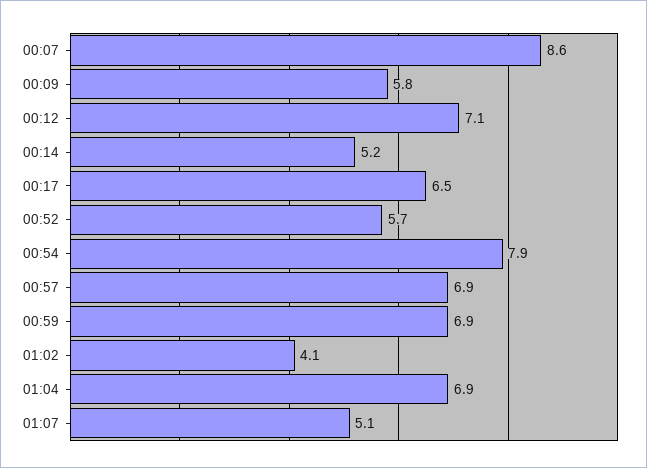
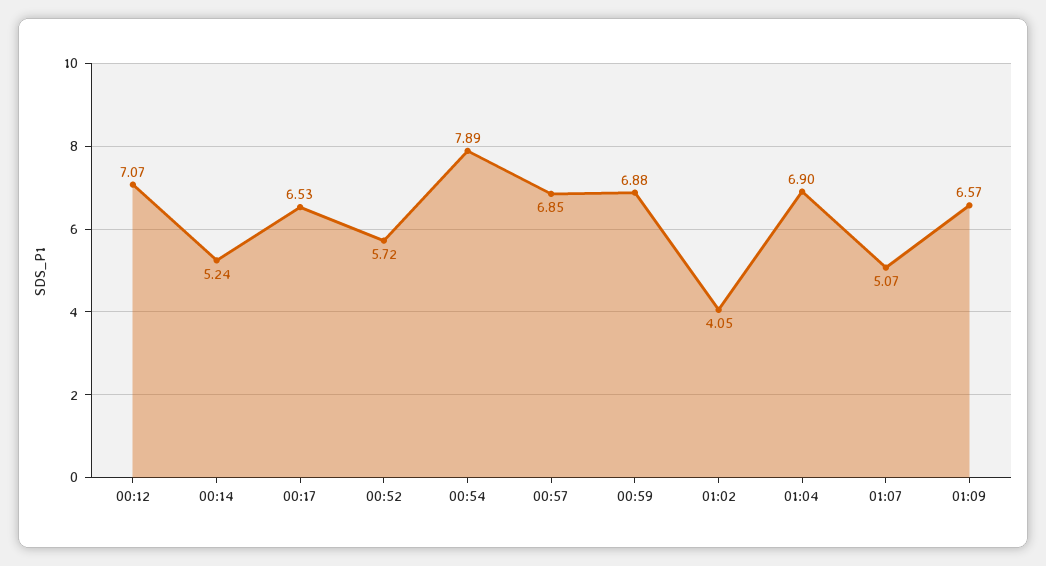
00:07: 8.6 -> none
00:09: 5.8 -> none
01:09: none -> 6.57

